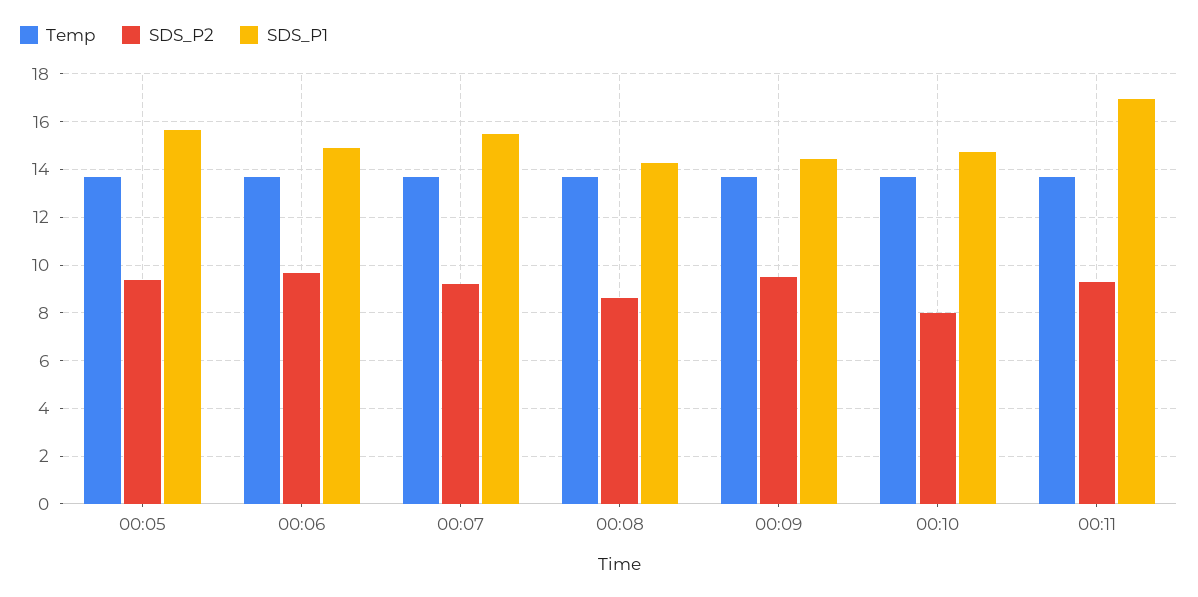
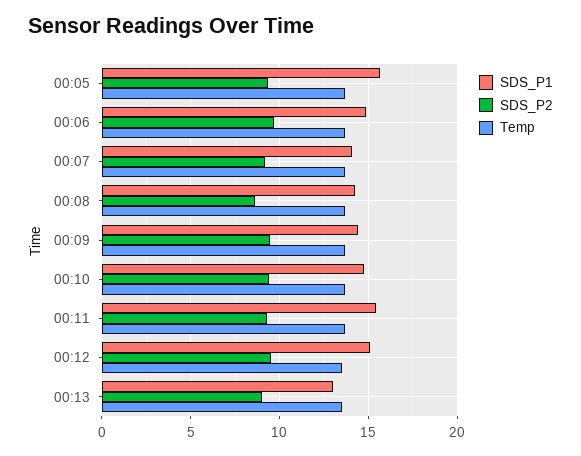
SDS_P1, 00:07: 15.5 -> 14
SDS_P2, 00:10: 8 -> 9.5
SDS_P1, 00:11: 17 -> 15.5
SDS_P1, 00:12: none -> 15
SDS_P2, 00:12: none -> 9.5
Temp, 00:12: none -> 13.5
SDS_P1, 00:13: none -> 13
SDS_P2, 00:13: none -> 9
Temp, 00:13: none -> 13.5

